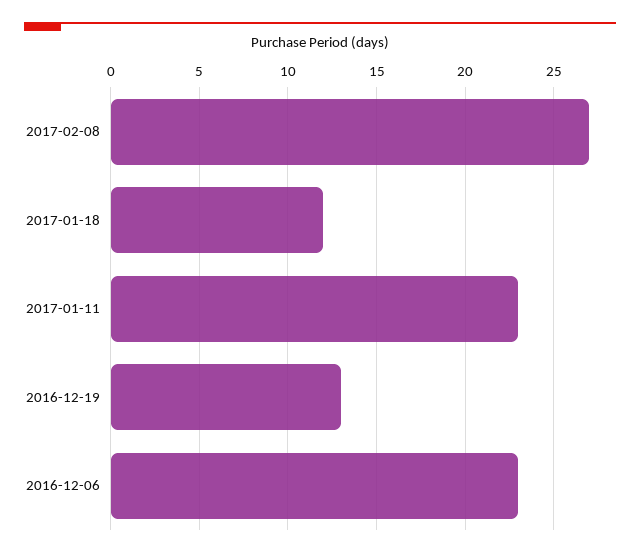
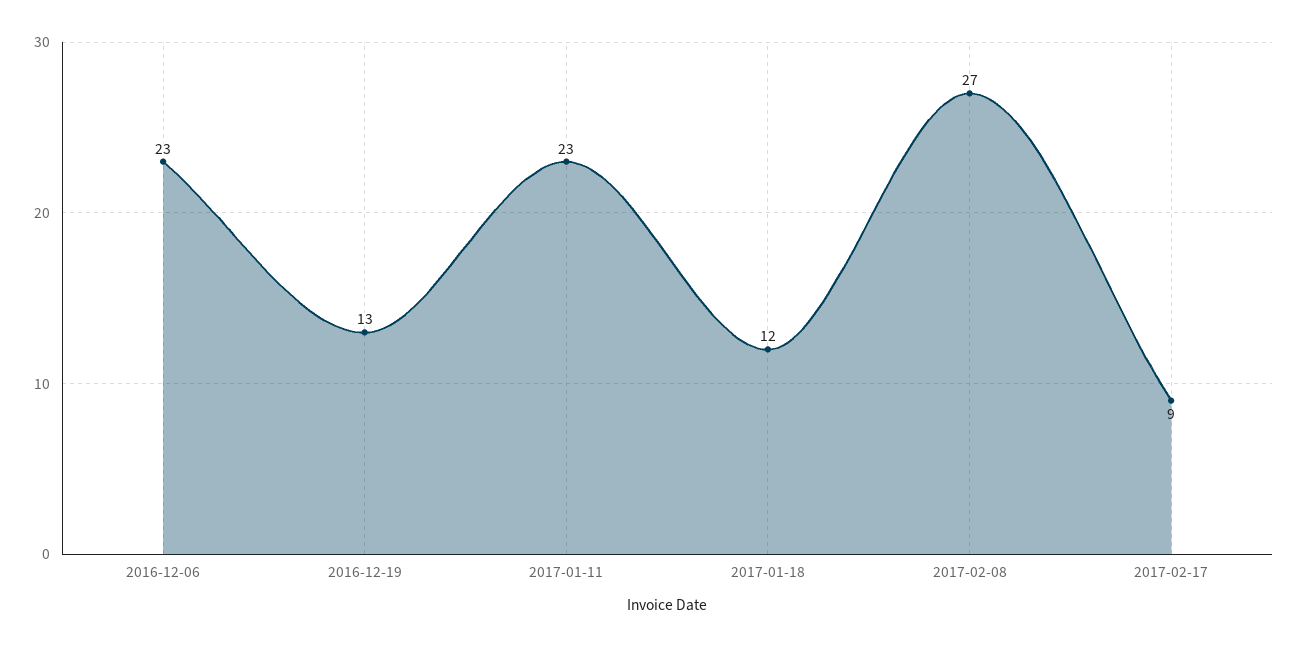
2017-02-17: none -> 9

